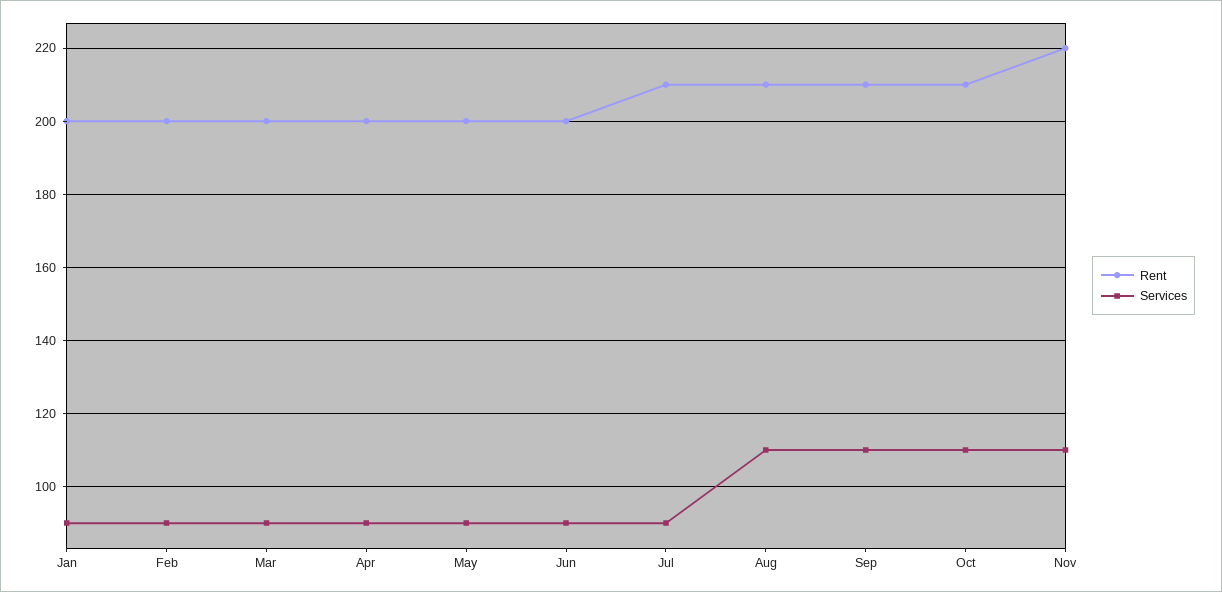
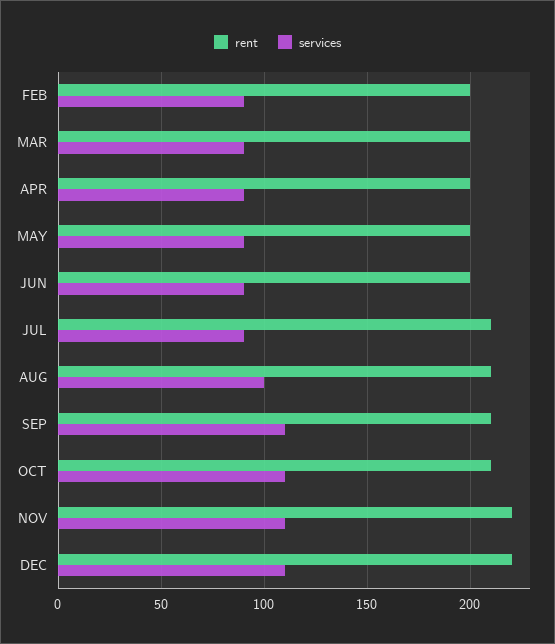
Rent, Jan: 200 -> none
Services, Jan: 90 -> none
Services, Aug: 110 -> 100
Rent, DEC: none -> 220
Services, DEC: none -> 110

